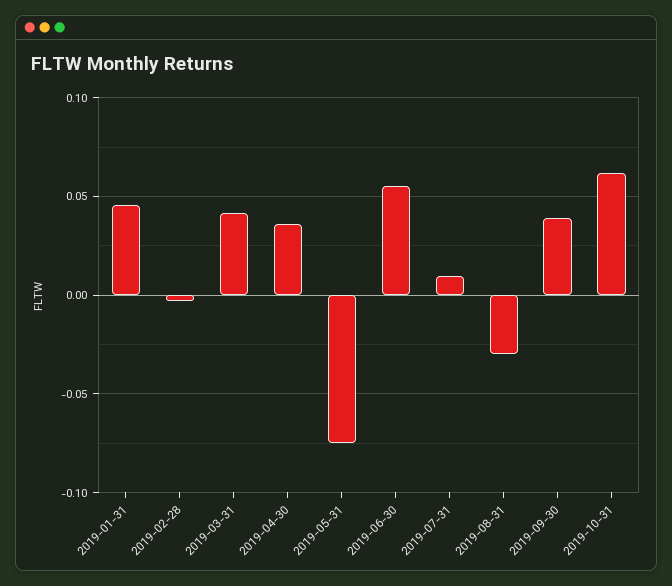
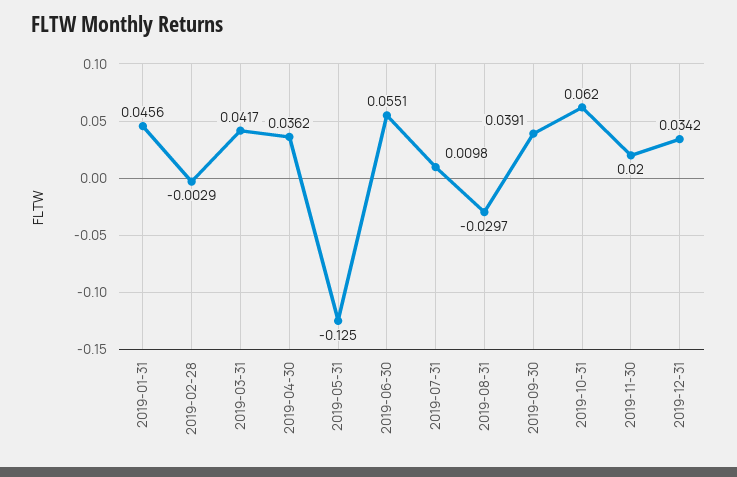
2019-05-31: -0.075 -> -0.125
2019-11-30: none -> 0.02
2019-12-31: none -> 0.0342

